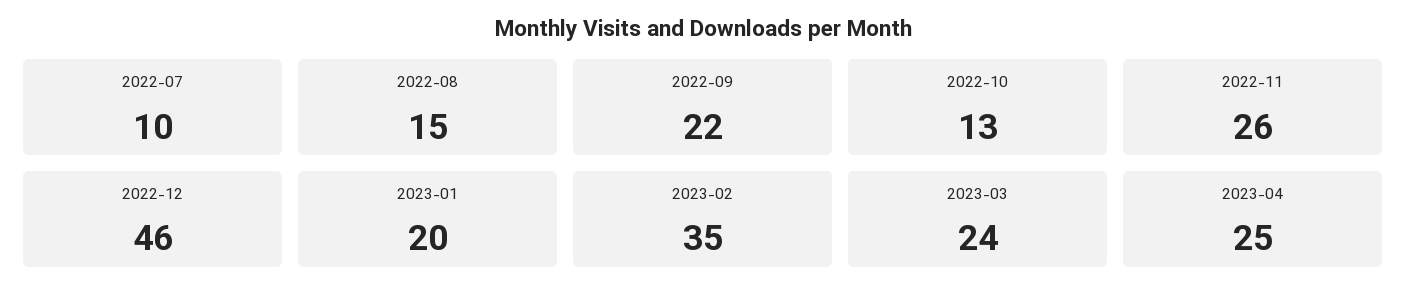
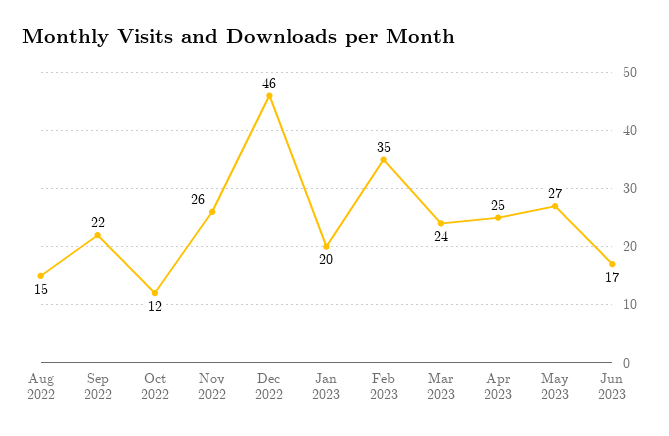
2022-07: 10 -> none
2022-10: 13 -> 12
May 2023: none -> 27
Jun 2023: none -> 17

